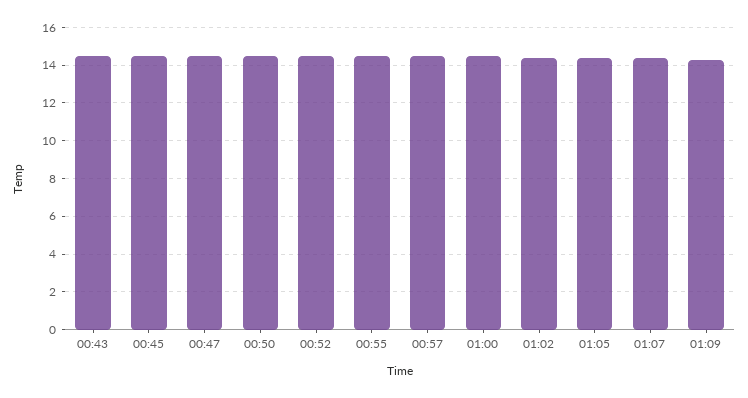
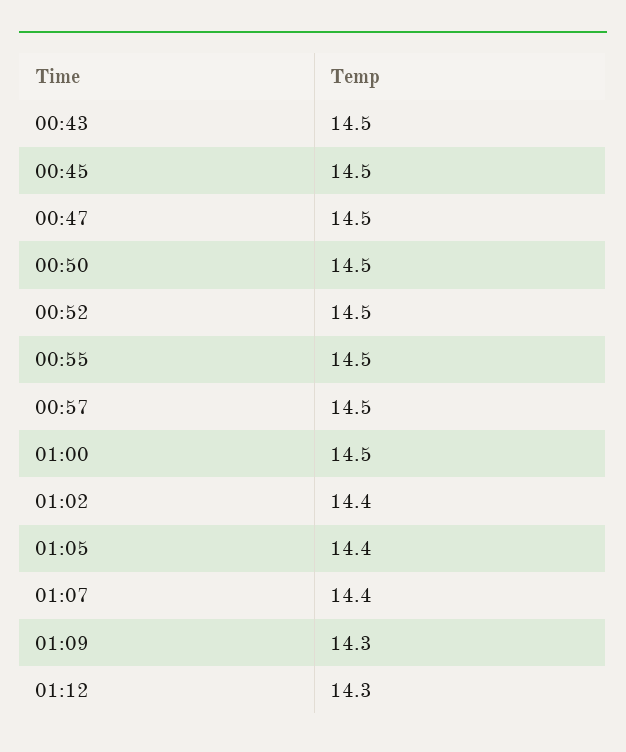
01:12: none -> 14.3

